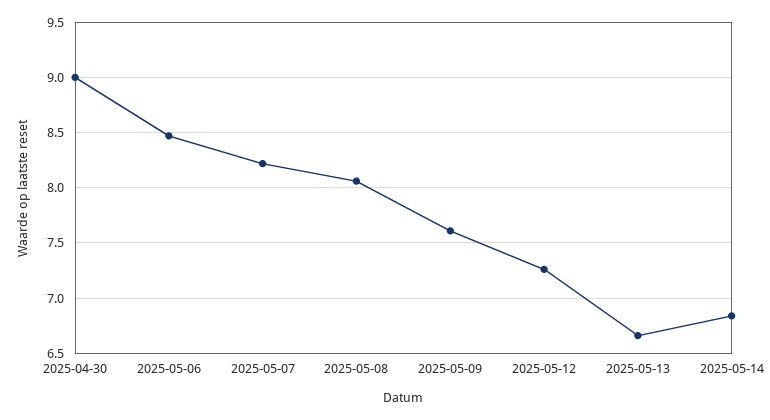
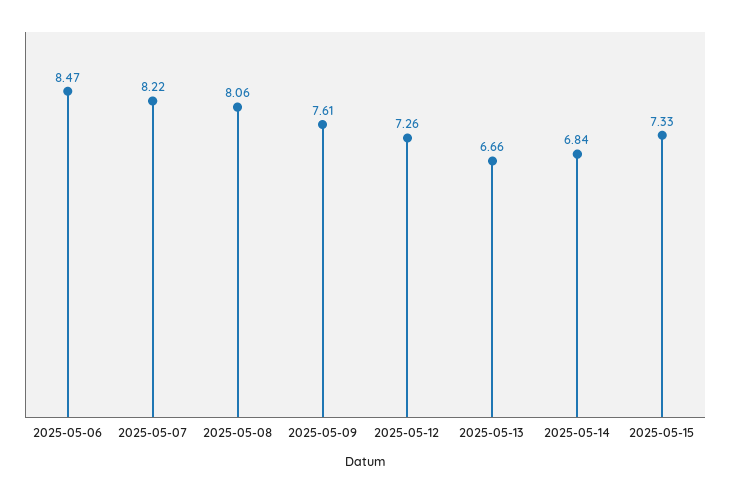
2025-04-30: 9 -> none
2025-05-15: none -> 7.33

